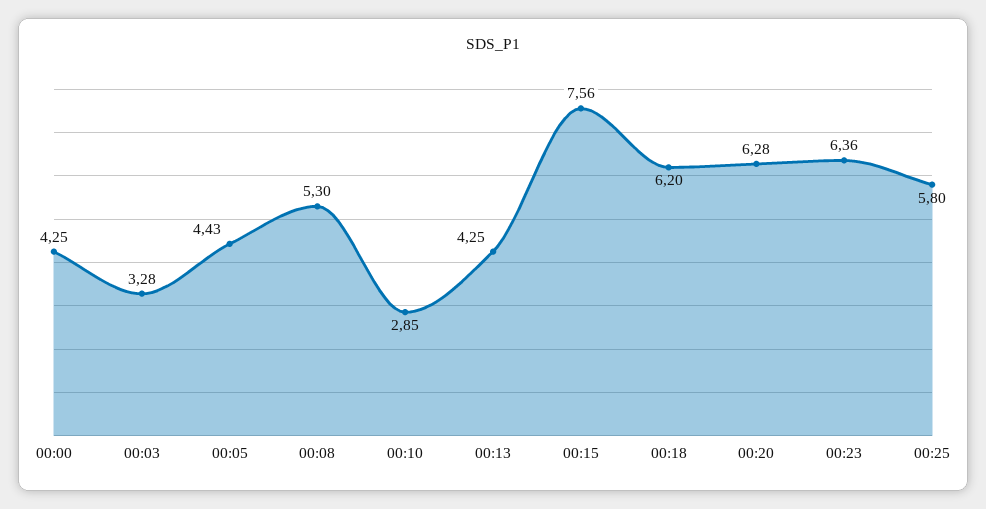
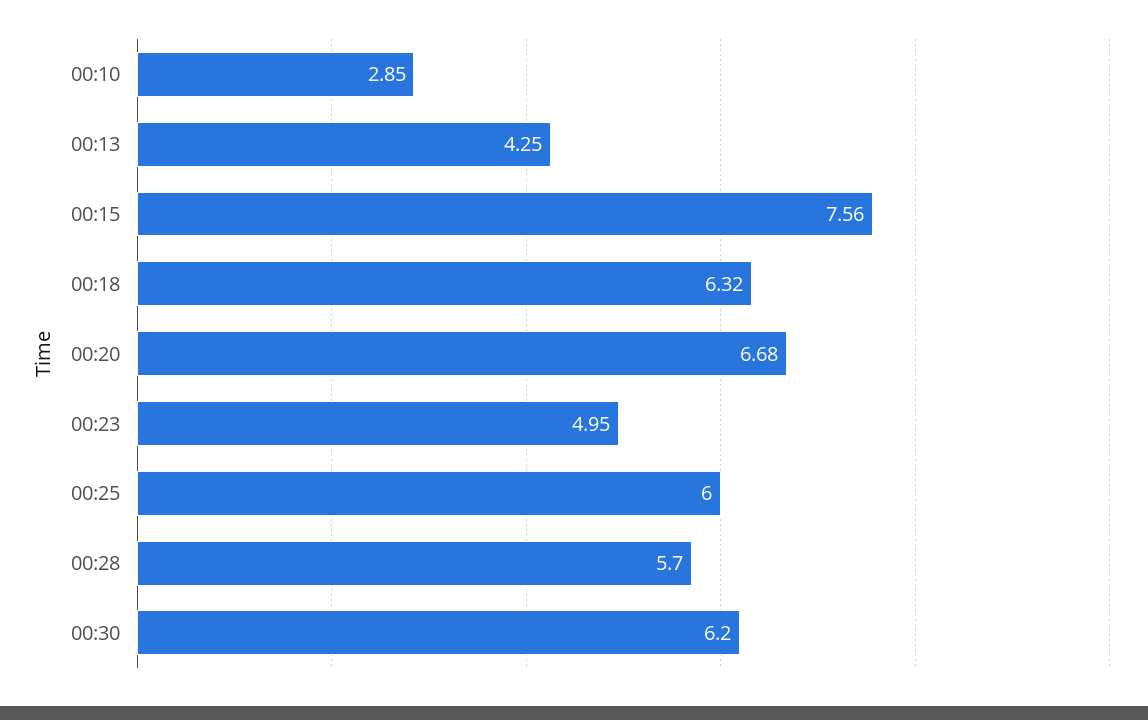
00:00: 4.25 -> none
00:03: 3.28 -> none
00:05: 4.43 -> none
00:08: 5.3 -> none
00:18: 6.2 -> 6.32
00:20: 6.28 -> 6.68
00:23: 6.36 -> 4.95
00:25: 5.8 -> 6
00:28: none -> 5.7
00:30: none -> 6.2

